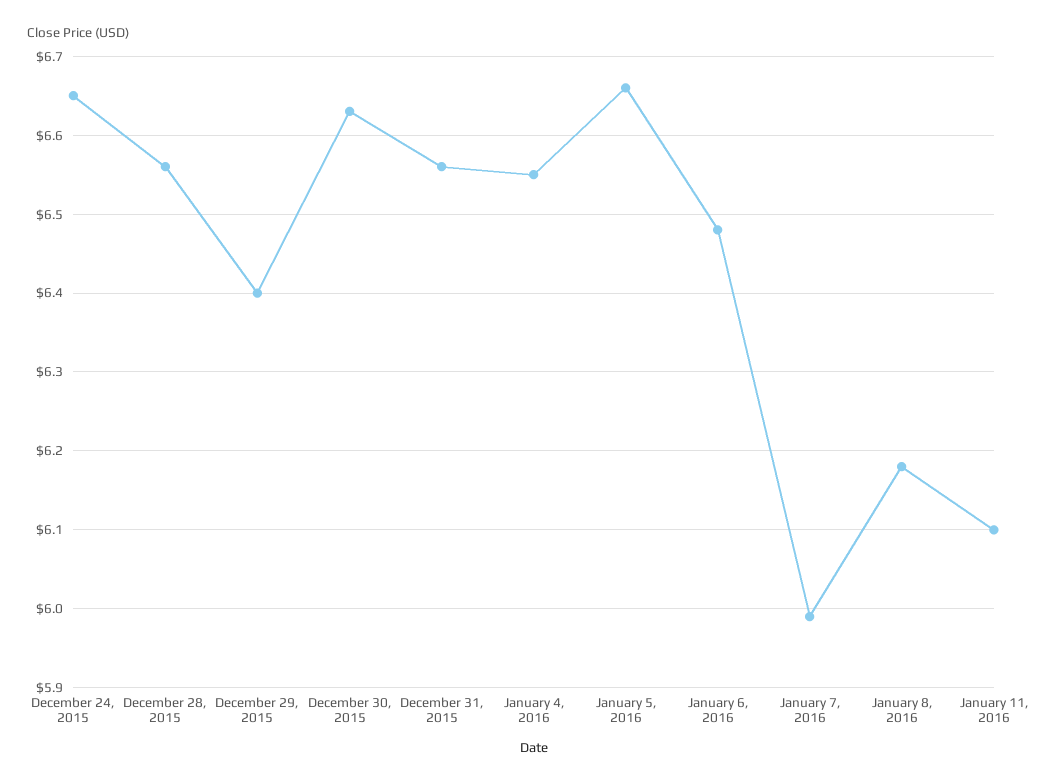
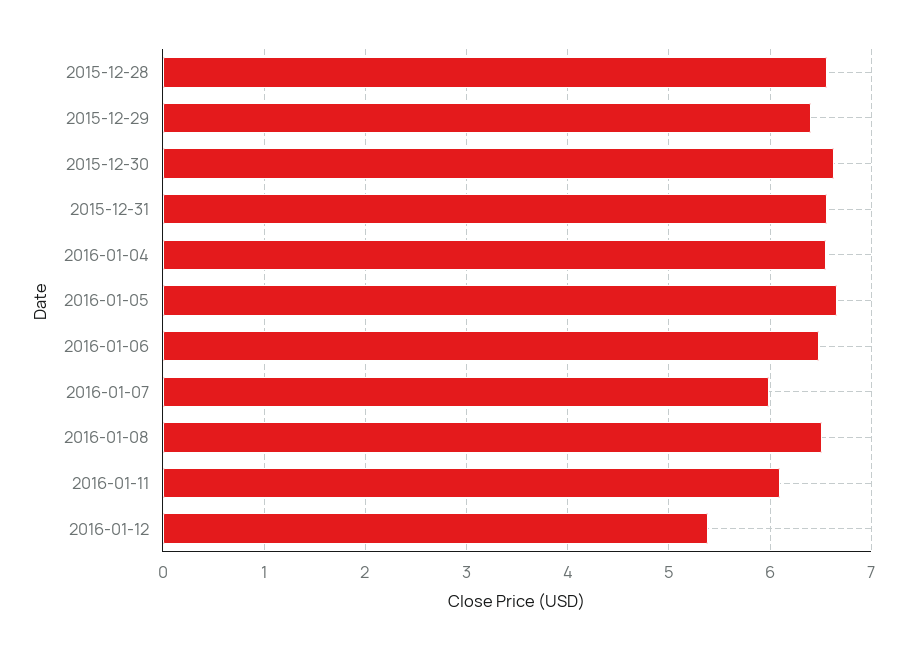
December 24, 2015: 6.65 -> none
January 8, 2016: 6.18 -> 6.5
2016-01-12: none -> 5.4

